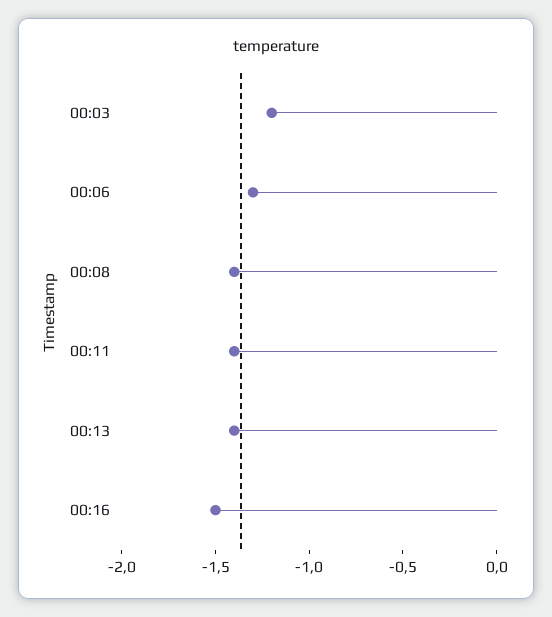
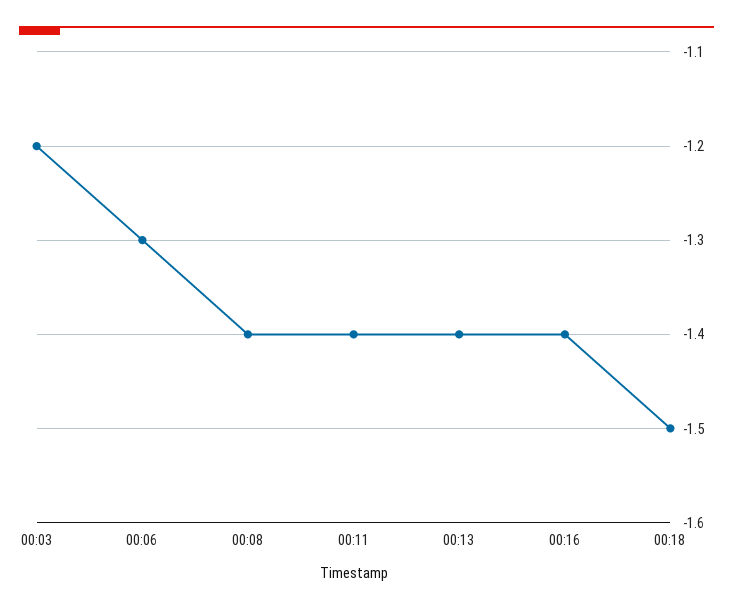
00:16: -1.5 -> -1.4
00:18: none -> -1.5

